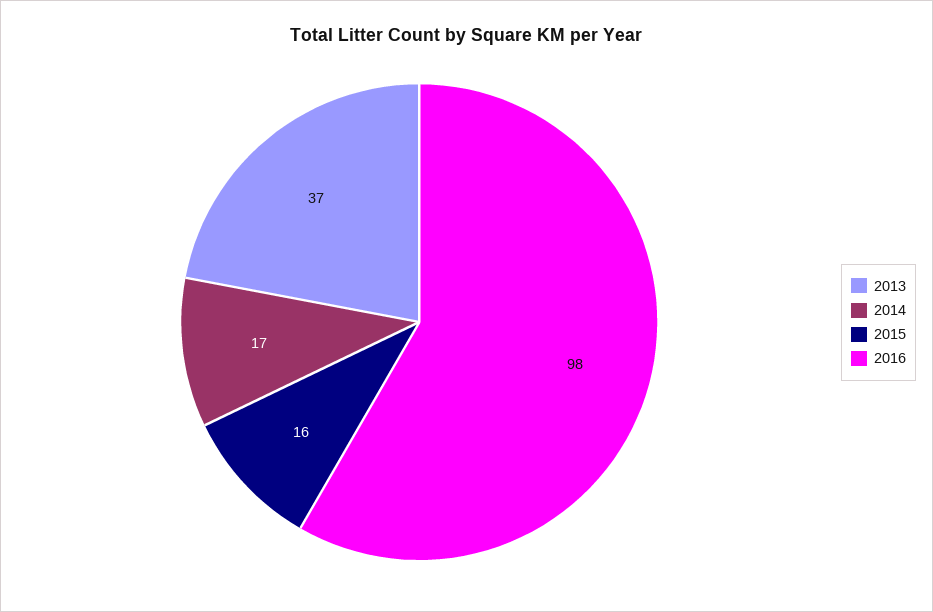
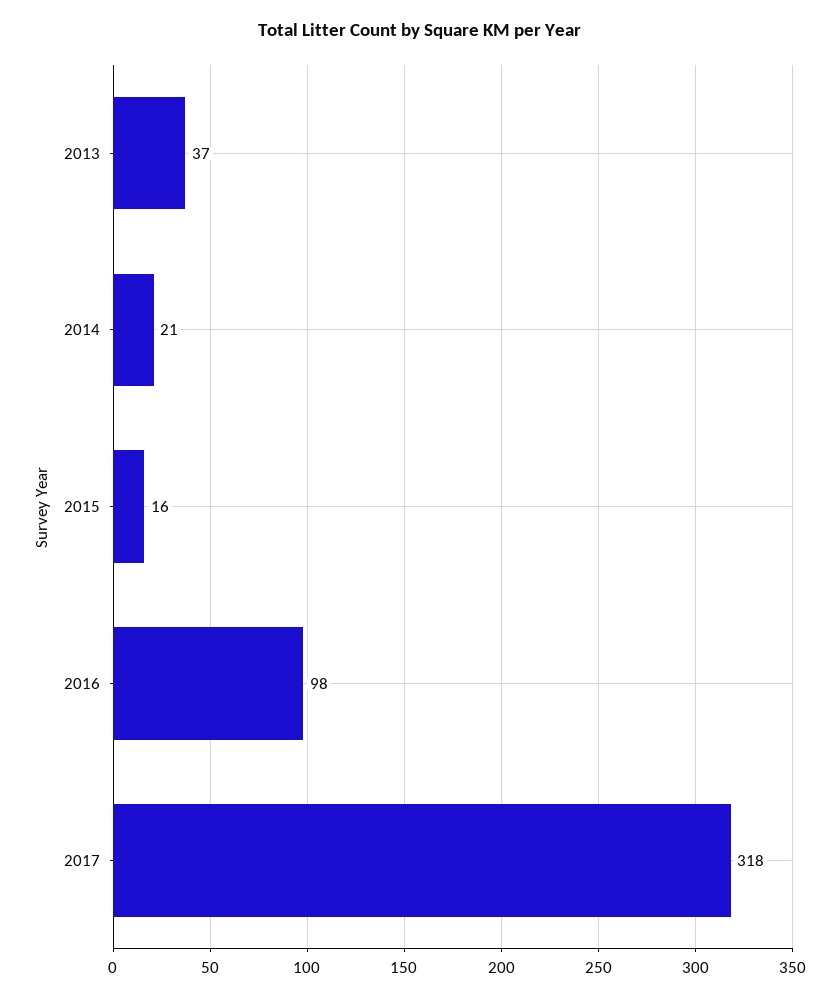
2014: 17 -> 21
2017: none -> 318

